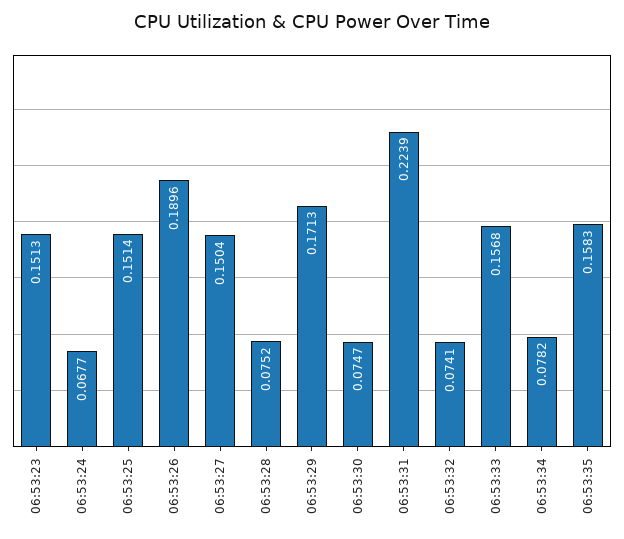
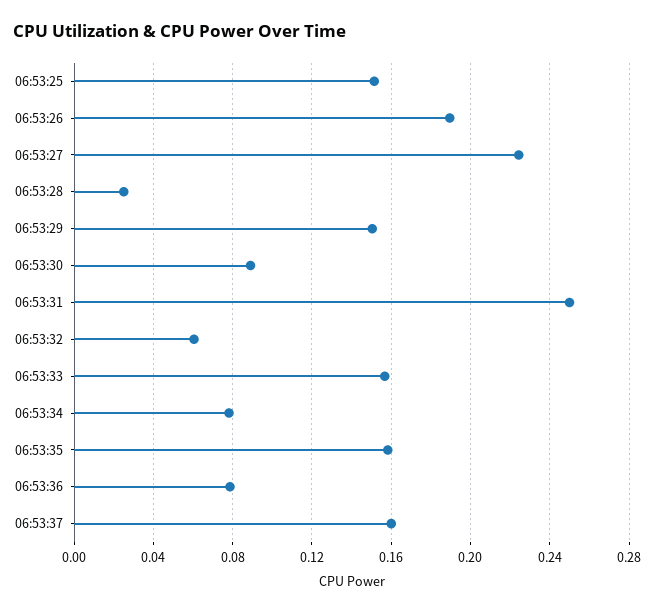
06:53:23: 0.1513 -> none
06:53:24: 0.0677 -> none
06:53:27: 0.1504 -> 0.225
06:53:28: 0.0752 -> 0.025
06:53:29: 0.1713 -> 0.15
06:53:30: 0.0747 -> 0.09
06:53:31: 0.2239 -> 0.25
06:53:32: 0.0741 -> 0.06
06:53:36: none -> 0.08
06:53:37: none -> 0.16

